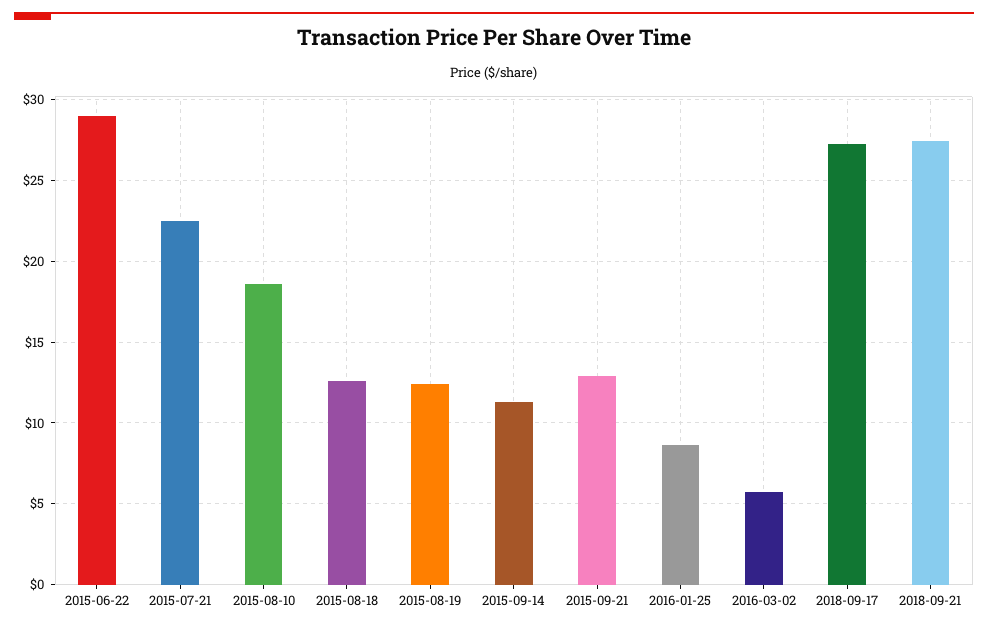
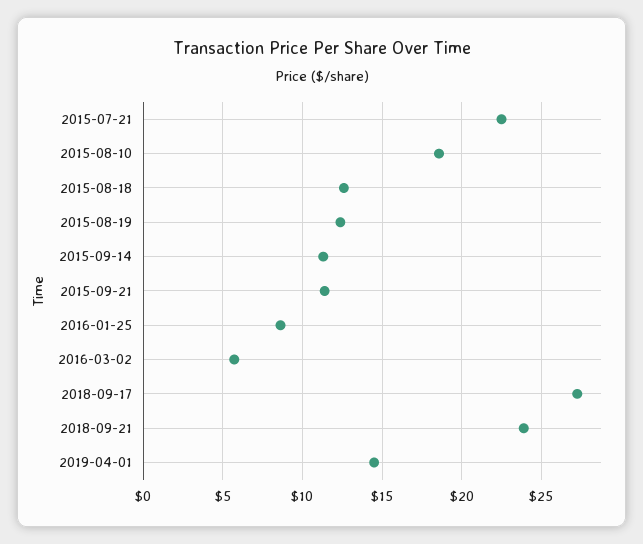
2015-06-22: 29 -> none
2015-09-21: 13 -> 11.5
2018-09-21: 27.5 -> 24
2019-04-01: none -> 14.5

